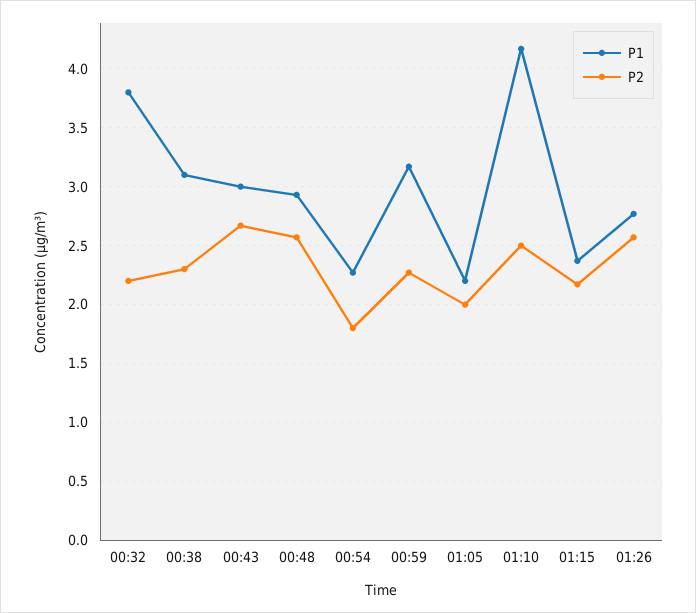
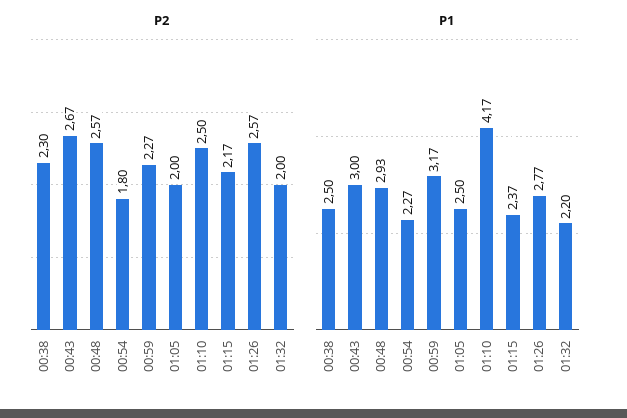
P1, 00:32: 3.8 -> none
P2, 00:32: 2.2 -> none
P1, 00:38: 3.1 -> 2.5
P1, 01:05: 2.2 -> 2.5
P2, 01:32: none -> 2
P1, 01:32: none -> 2.2

